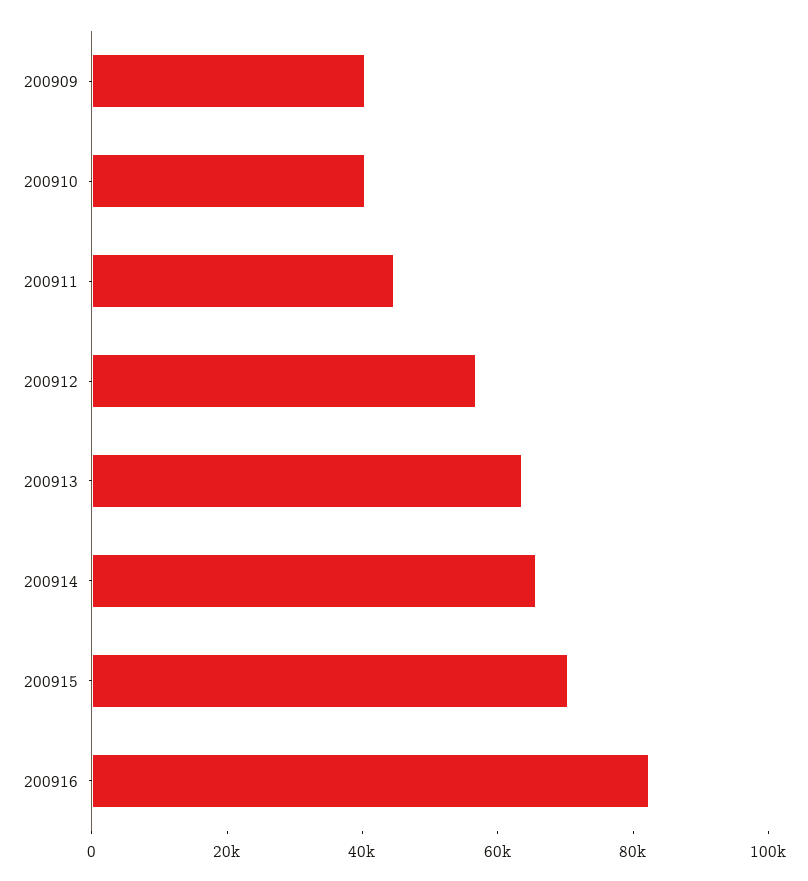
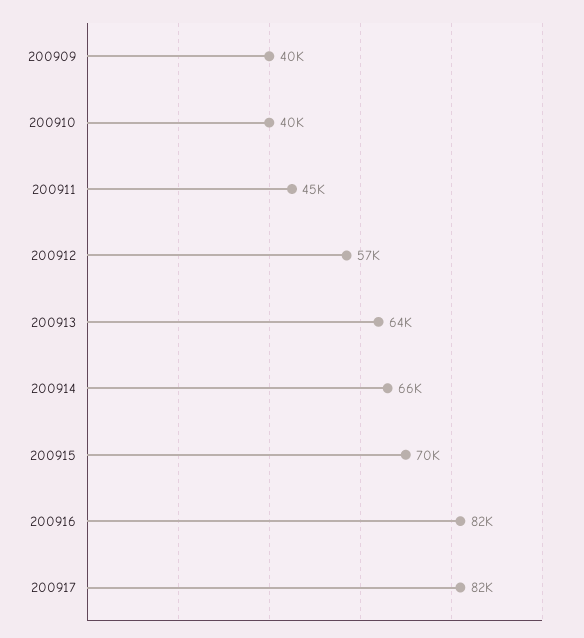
200917: none -> 82000

